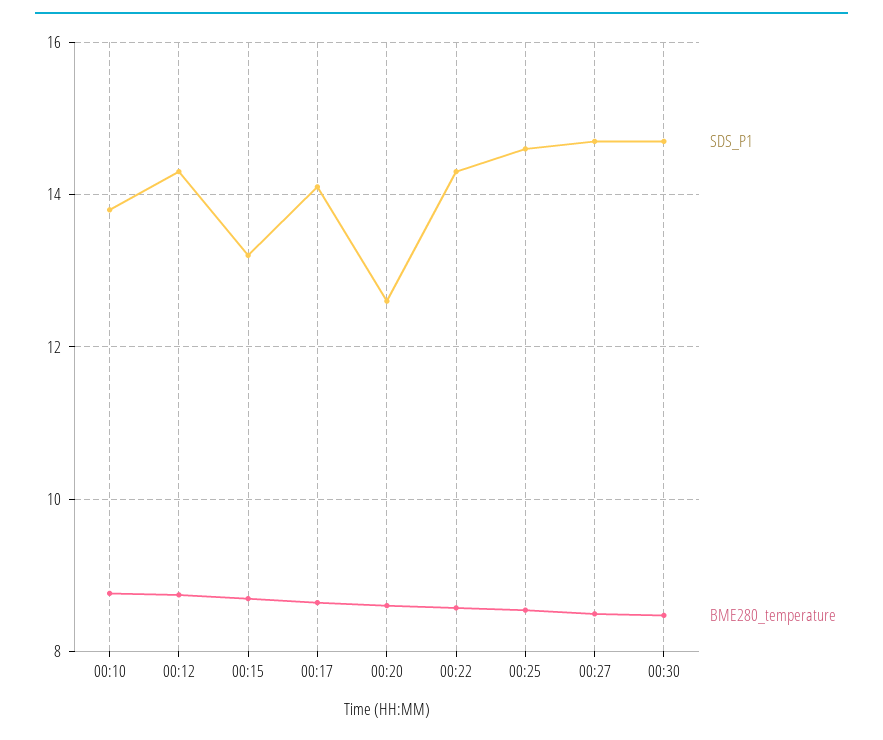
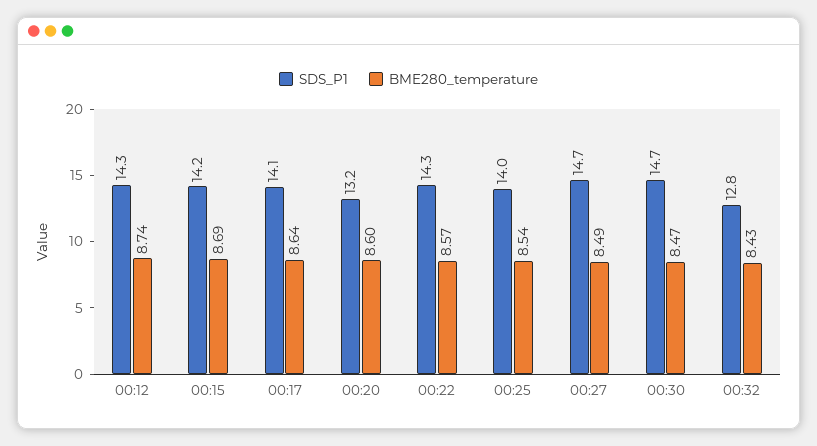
SDS_P1, 00:10: 13.8 -> none
BME280_temperature, 00:10: 8.8 -> none
SDS_P1, 00:15: 13.2 -> 14.2
SDS_P1, 00:20: 12.6 -> 13.2
SDS_P1, 00:25: 14.6 -> 14
SDS_P1, 00:32: none -> 12.8
BME280_temperature, 00:32: none -> 8.43

